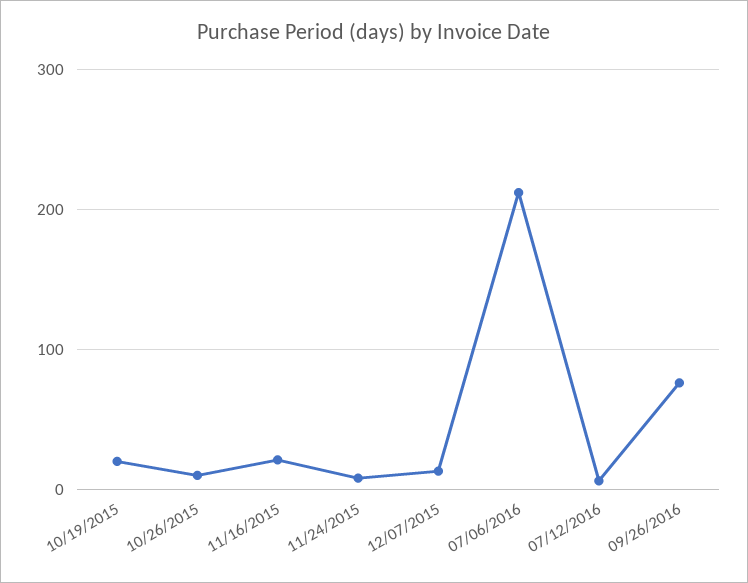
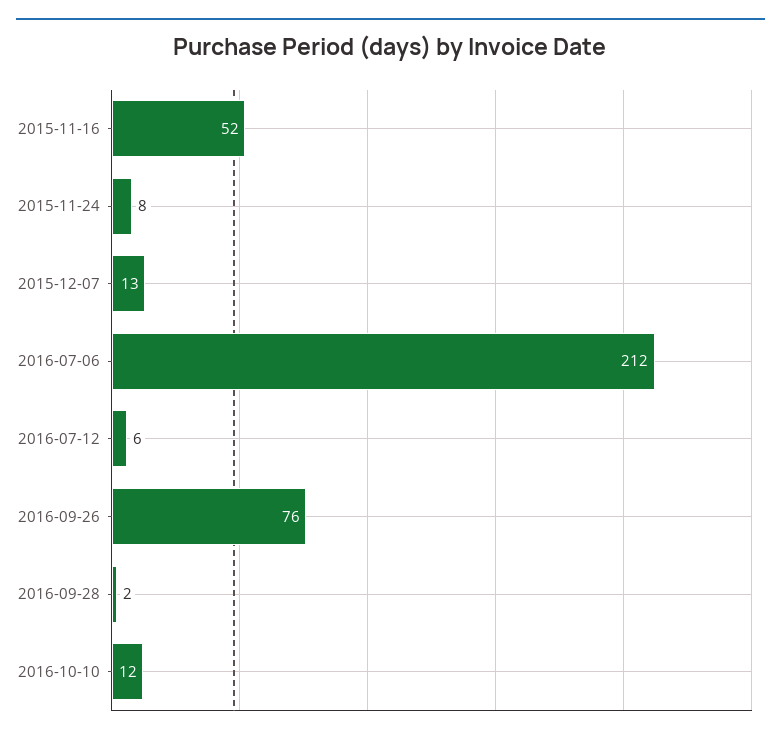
10/19/2015: 20 -> none
10/26/2015: 10 -> none
11/16/2015: 20 -> 52
2016-09-28: none -> 2
2016-10-10: none -> 12

